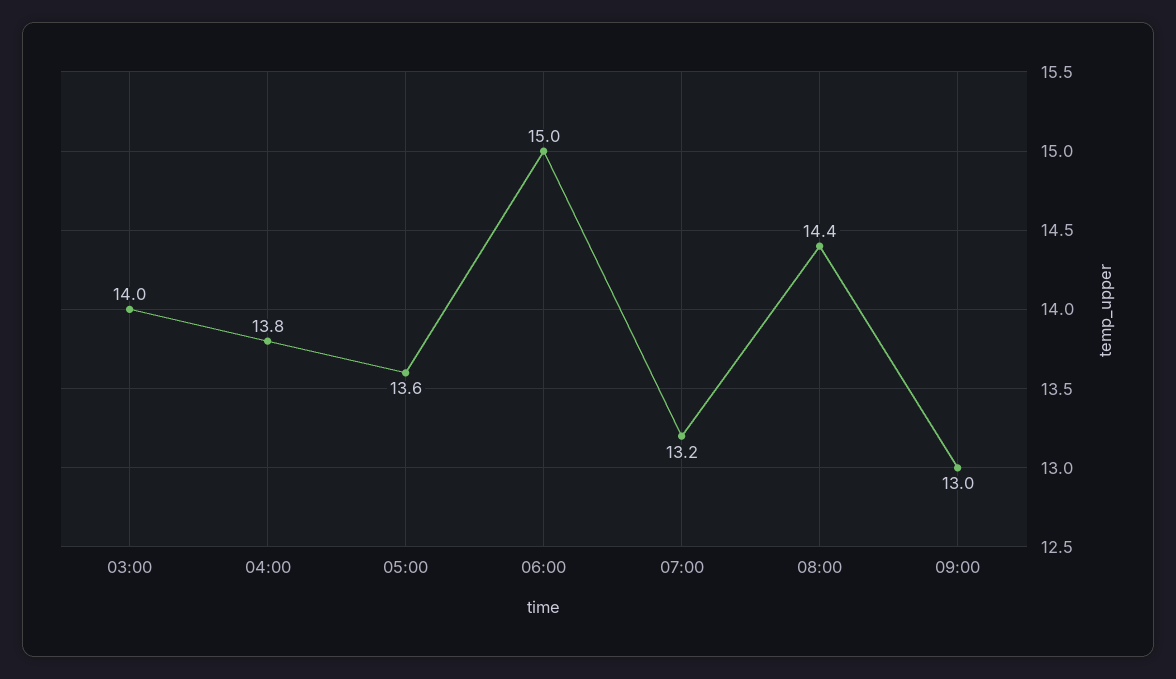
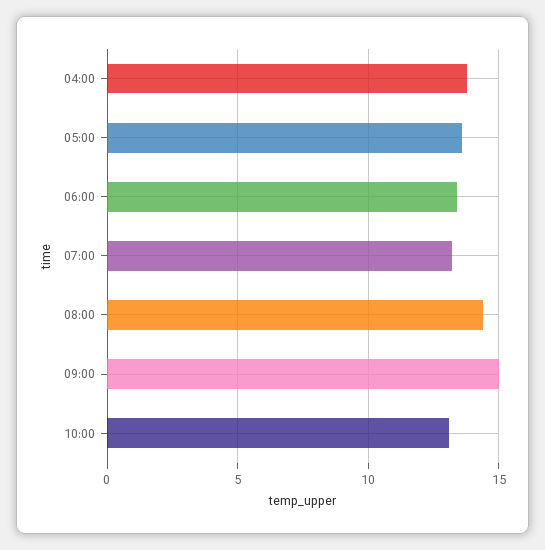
03:00: 14 -> none
06:00: 15 -> 13.5
09:00: 13 -> 15
10:00: none -> 13

